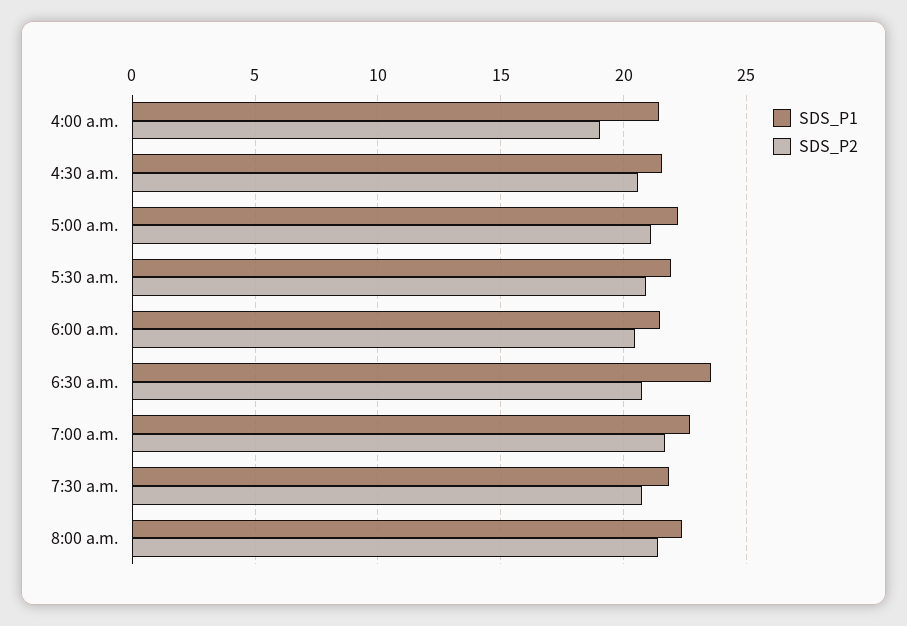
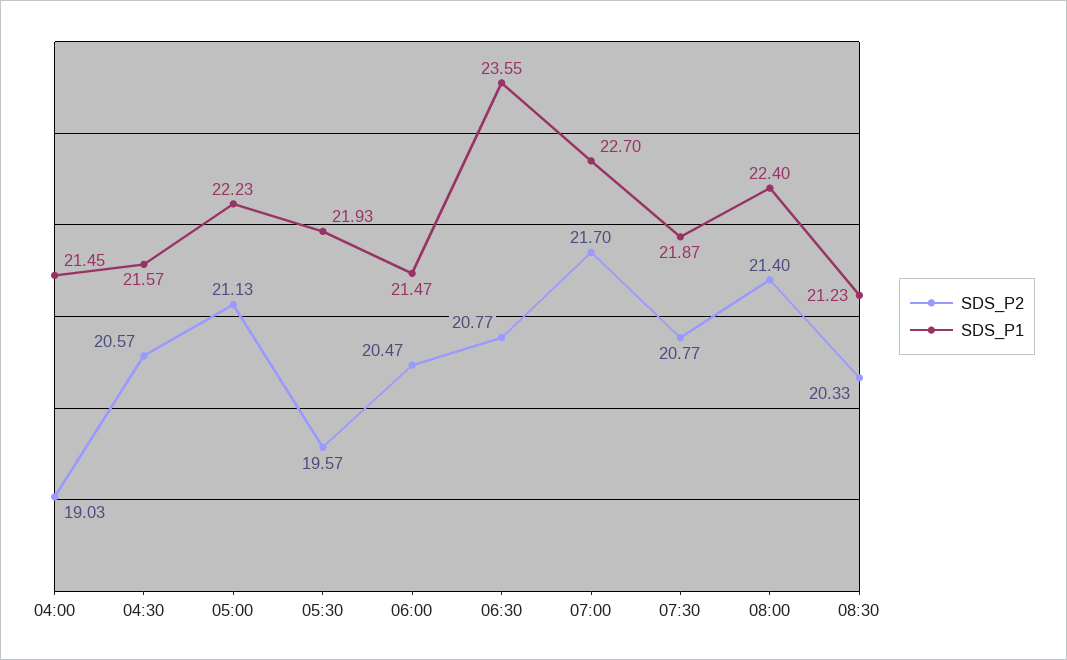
SDS_P2, 5:30 a.m.: 21 -> 19.57
SDS_P2, 08:30: none -> 20.33
SDS_P1, 08:30: none -> 21.23

